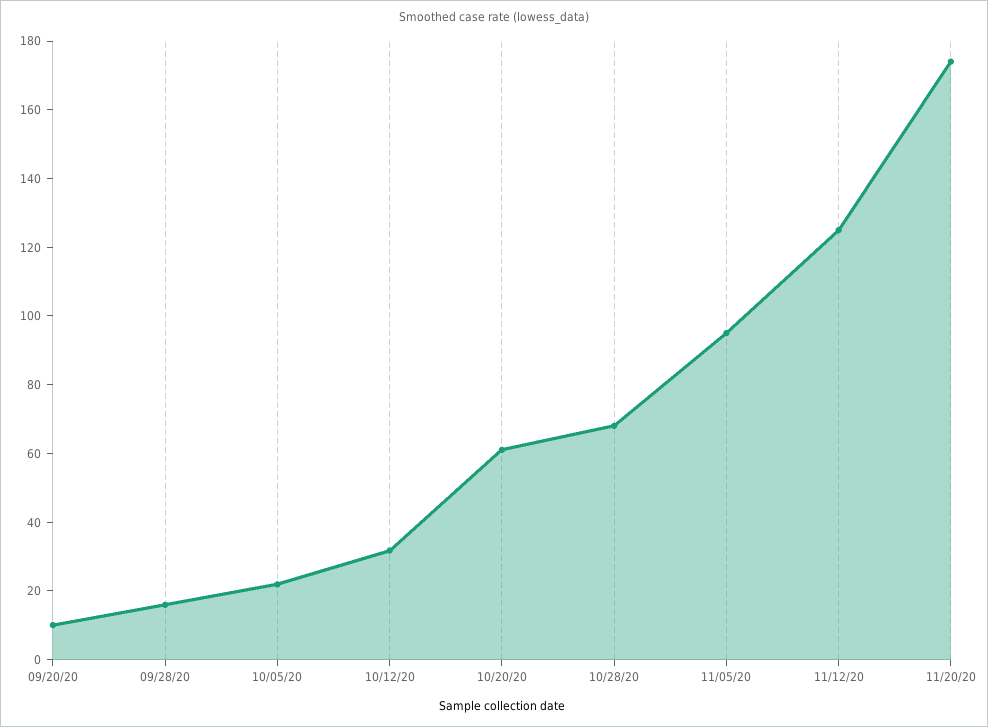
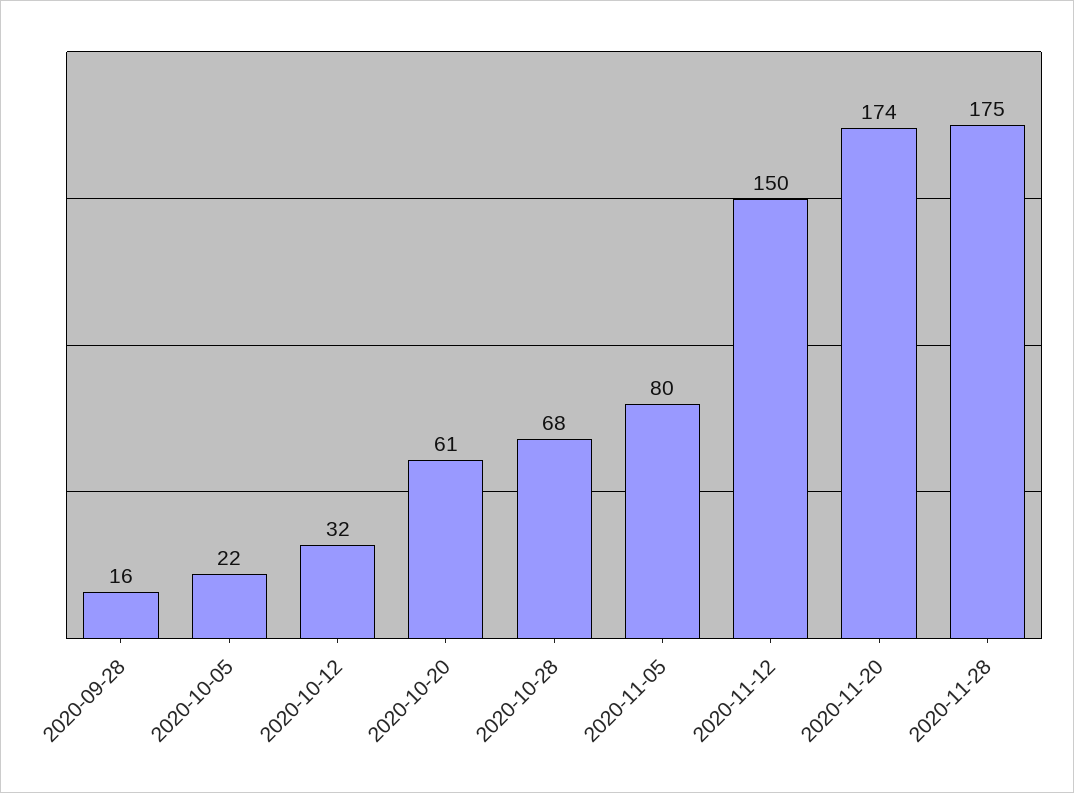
09/20/20: 10 -> none
11/05/20: 95 -> 80
11/12/20: 125 -> 150
2020-11-28: none -> 175

